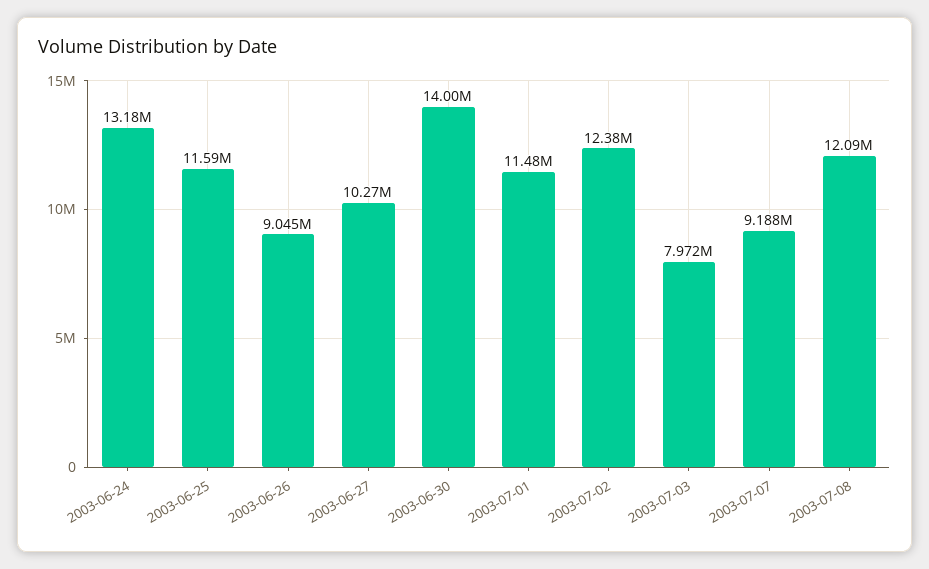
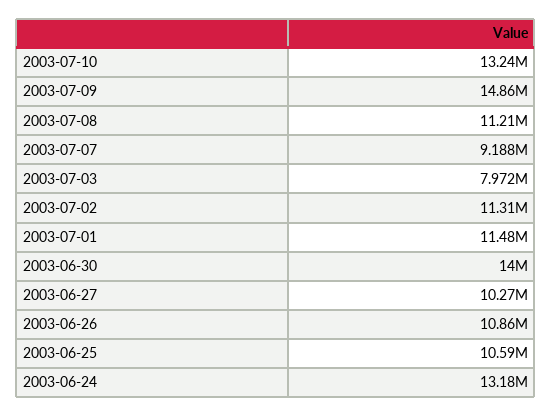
2003-06-25: 11590000 -> 10590000
2003-06-26: 9045000 -> 10860000
2003-07-02: 12380000 -> 11310000
2003-07-08: 12090000 -> 11210000
2003-07-10: none -> 13240000
2003-07-09: none -> 14860000

